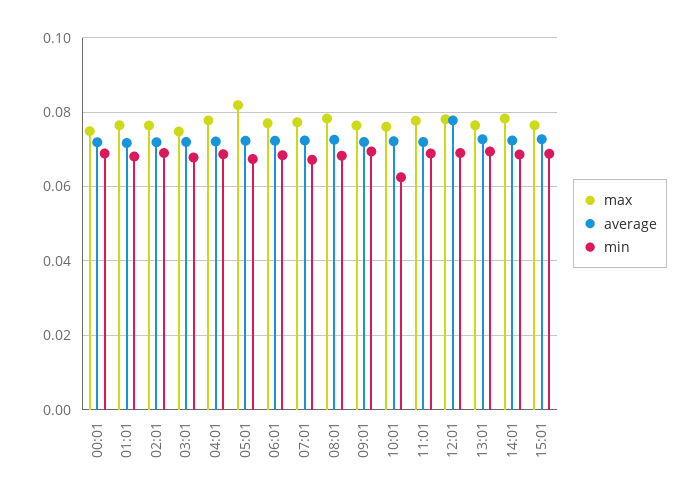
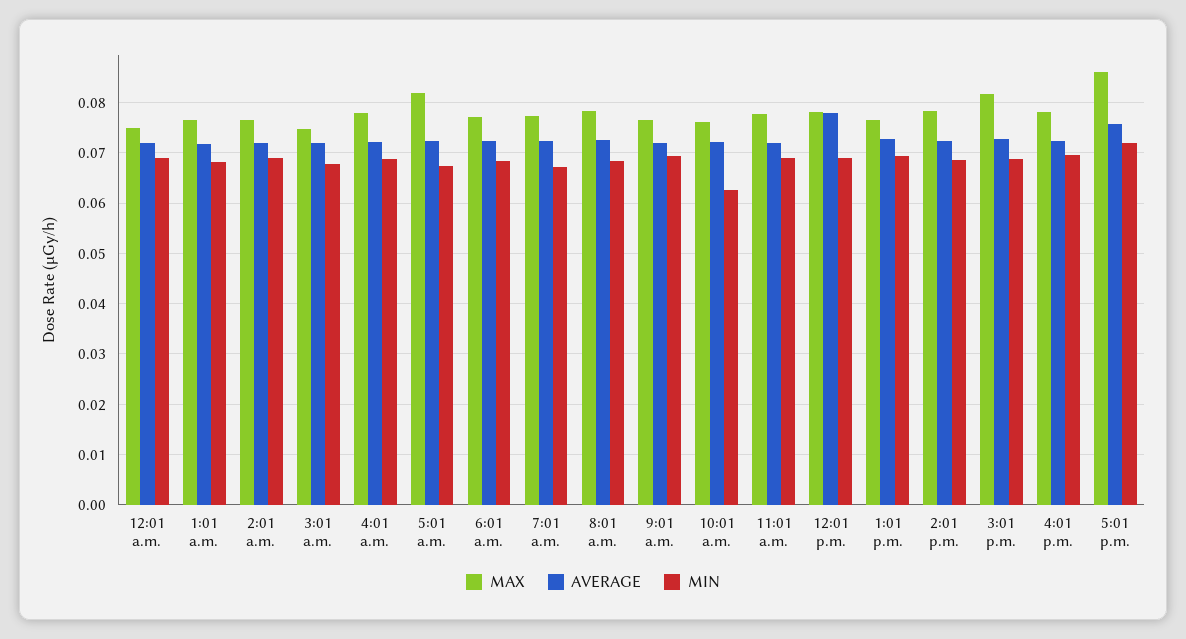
max, 15:01: 0.076 -> 0.082
max, 4:01 p.m.: none -> 0.078
average, 4:01 p.m.: none -> 0.072
min, 4:01 p.m.: none -> 0.07
max, 5:01 p.m.: none -> 0.086
average, 5:01 p.m.: none -> 0.076
min, 5:01 p.m.: none -> 0.072

